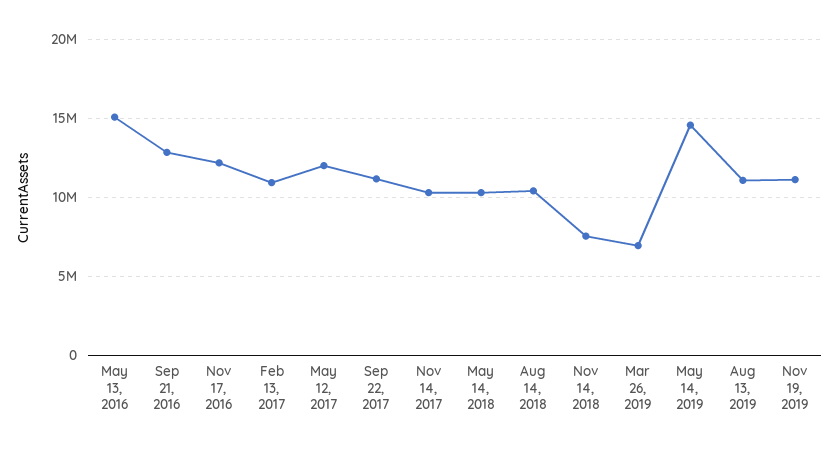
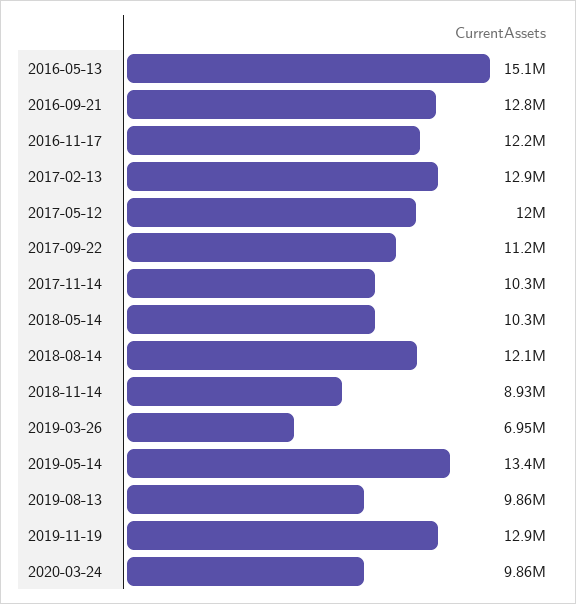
Feb 13, 2017: 11000000 -> 12900000
Aug 14, 2018: 10500000 -> 12100000
Nov 14, 2018: 7500000 -> 8930000
May 14, 2019: 14500000 -> 13400000
Aug 13, 2019: 11000000 -> 9860000
Nov 19, 2019: 11000000 -> 12900000
2020-03-24: none -> 9860000

